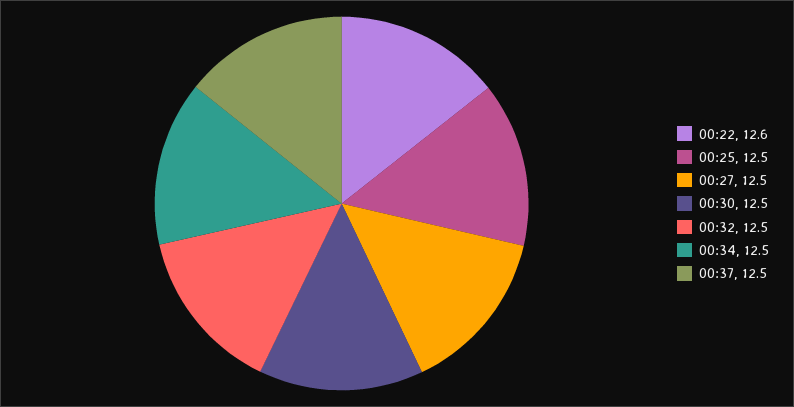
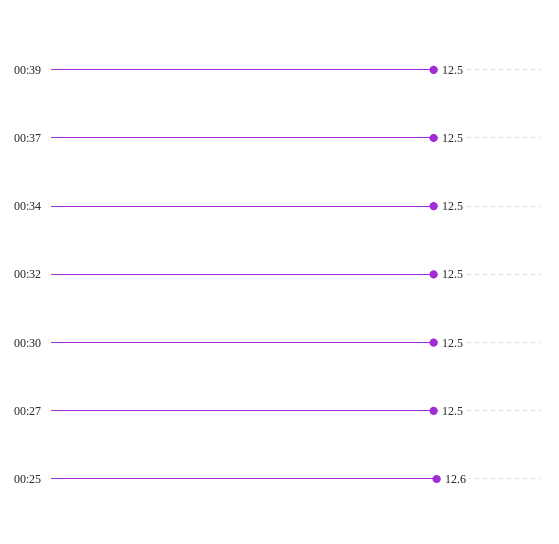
00:22: 12.6 -> none
00:25: 12.5 -> 12.6
00:39: none -> 12.5

